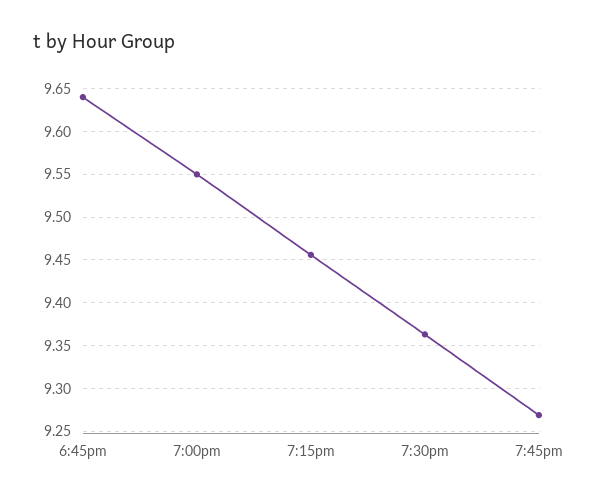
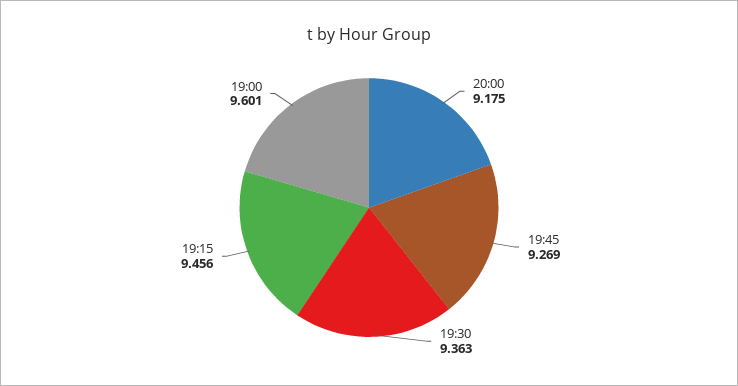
6:45pm: 9.64 -> none
7:00pm: 9.55 -> 9.601
20:00: none -> 9.175

